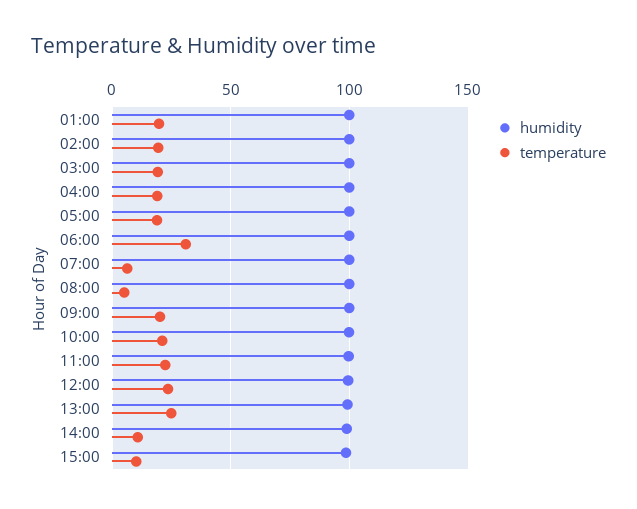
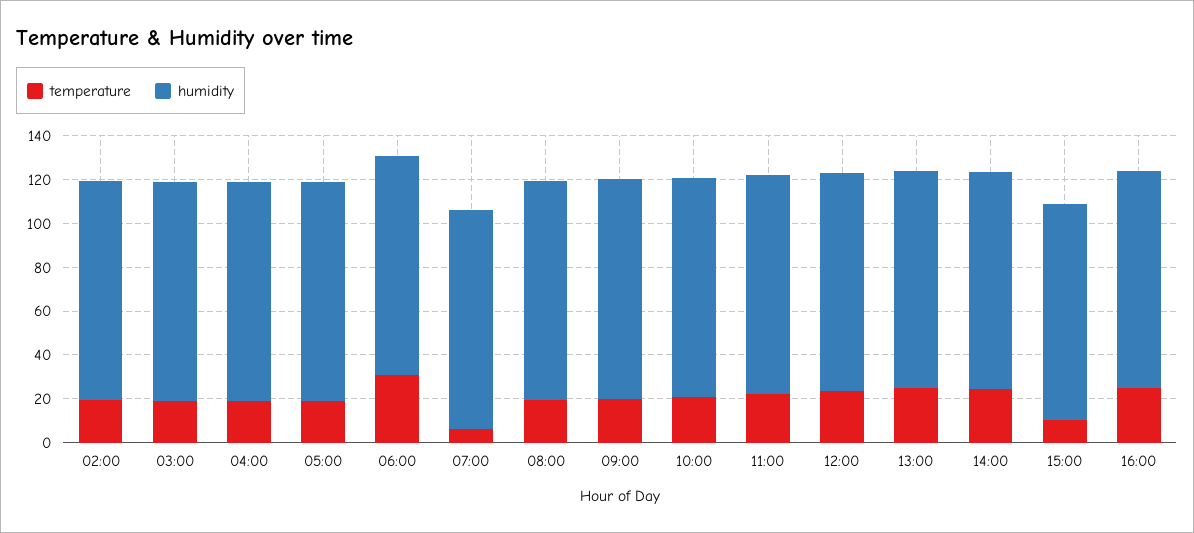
humidity, 01:00: 100 -> none
temperature, 01:00: 20 -> none
temperature, 08:00: 5 -> 20
temperature, 14:00: 10 -> 25
temperature, 16:00: none -> 25
humidity, 16:00: none -> 100

